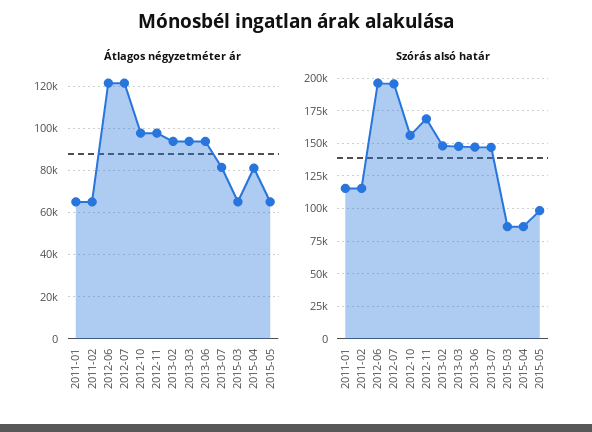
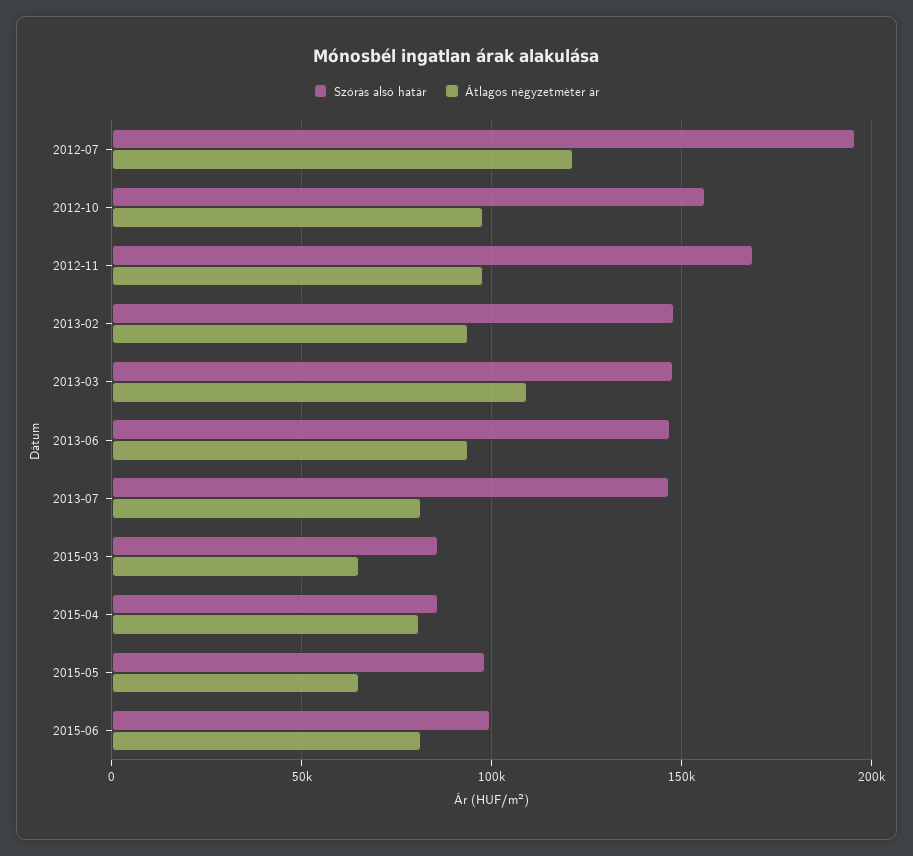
Átlagos négyzetméter ár, 2011-01: 65000 -> none
Átlagos négyzetméter ár, 2011-02: 65000 -> none
Átlagos négyzetméter ár, 2012-06: 120000 -> none
Átlagos négyzetméter ár, 2013-03: 95000 -> 110000
Szórás alsó határ, 2011-01: 115000 -> none
Szórás alsó határ, 2011-02: 115000 -> none
Szórás alsó határ, 2012-06: 195000 -> none
Szórás alsó határ, 2015-06: none -> 100000
Átlagos négyzetméter ár, 2015-06: none -> 80000

